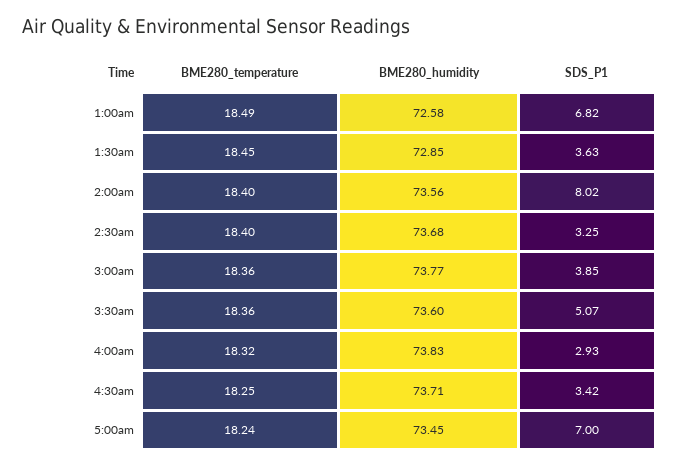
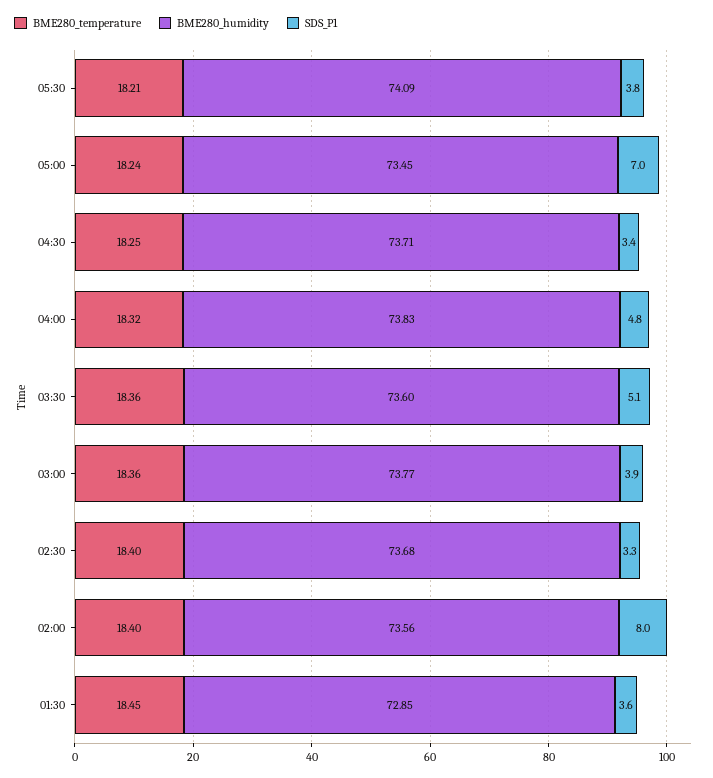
BME280_temperature, 1:00am: 18.49 -> none
BME280_humidity, 1:00am: 72.58 -> none
SDS_P1, 1:00am: 6.82 -> none
SDS_P1, 4:00am: 2.93 -> 4.8
BME280_temperature, 05:30: none -> 18.21
BME280_humidity, 05:30: none -> 74.09
SDS_P1, 05:30: none -> 3.8

